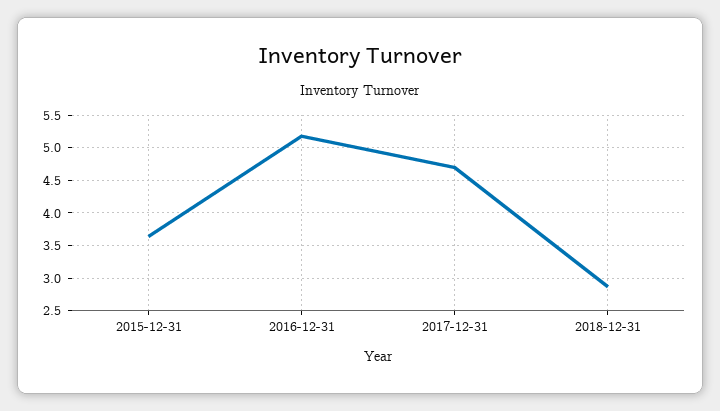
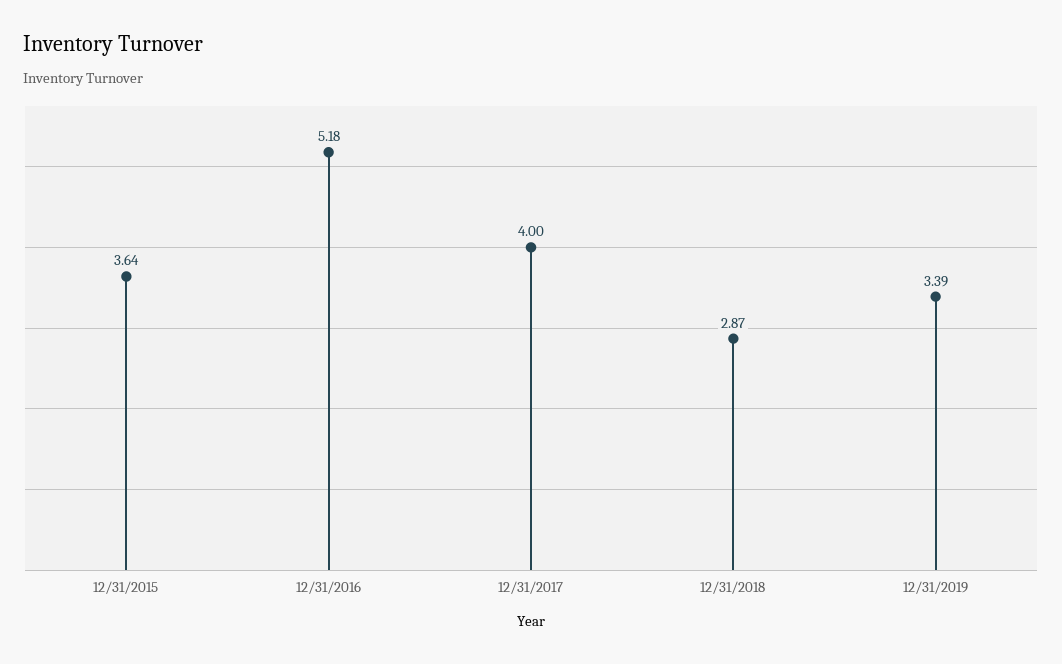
2017-12-31: 4.7 -> 4
12/31/2019: none -> 3.39

